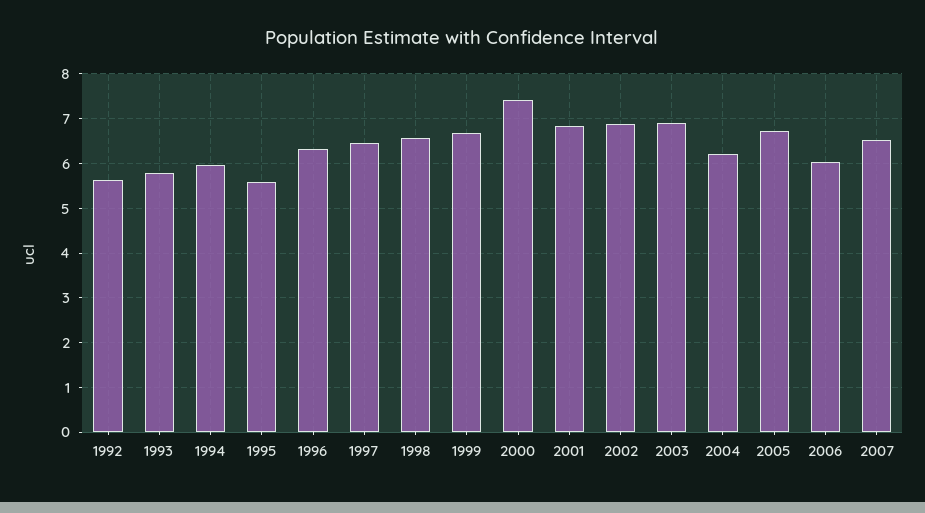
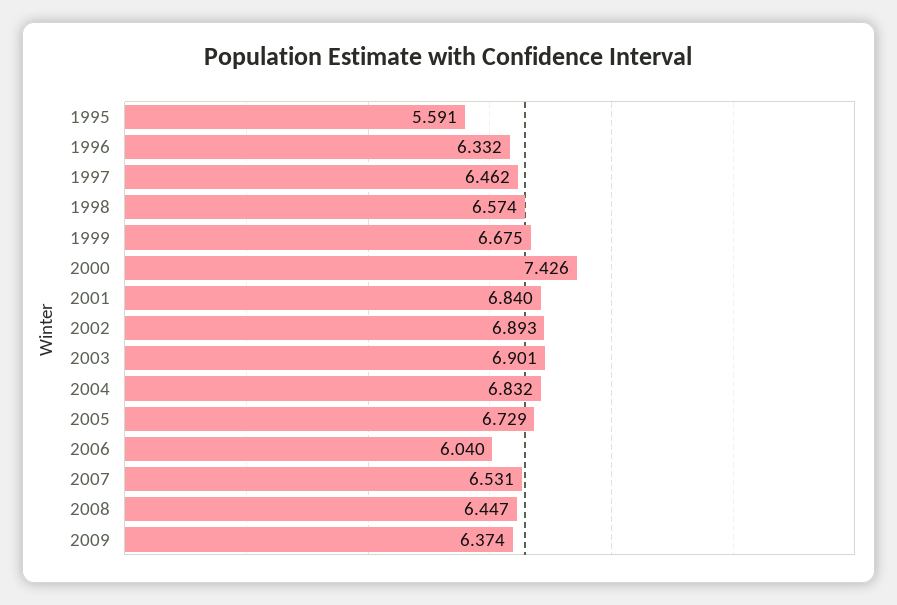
1992: 5.6 -> none
1993: 5.8 -> none
1994: 6 -> none
2004: 6.2 -> 6.832
2008: none -> 6.447
2009: none -> 6.374

